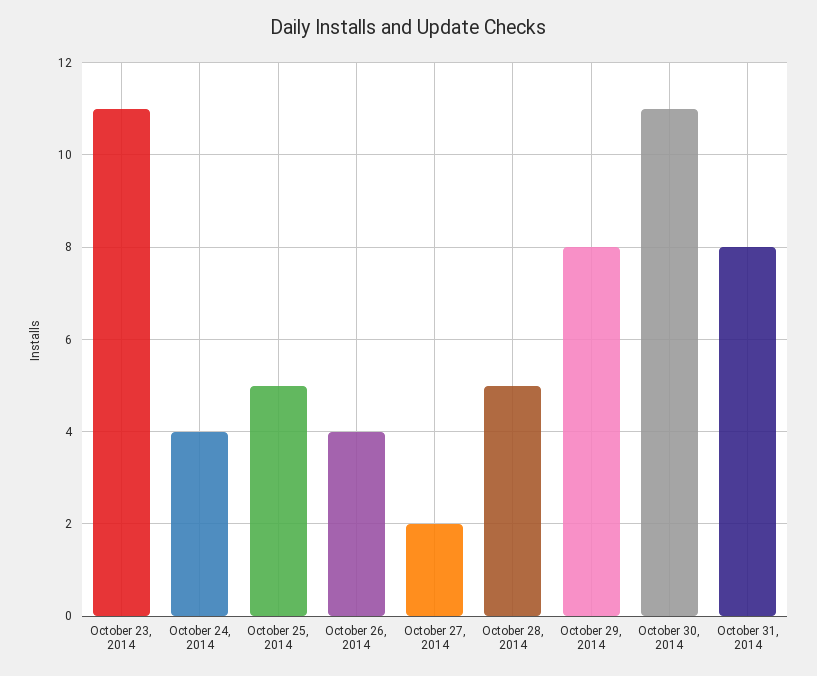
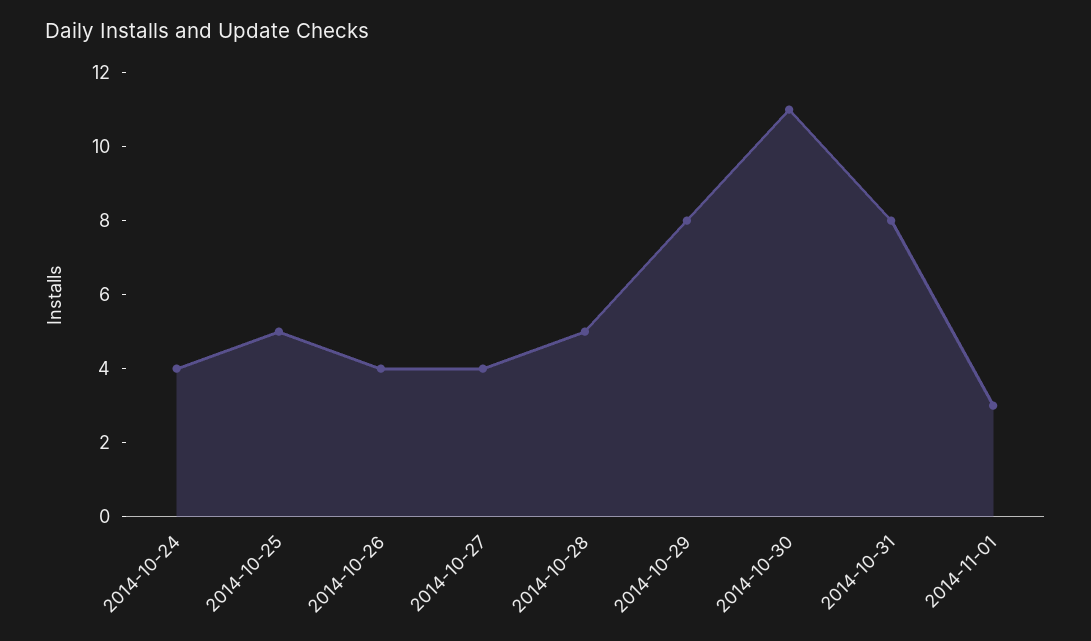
October 23, 2014: 11 -> none
October 27, 2014: 2 -> 4
2014-11-01: none -> 3

